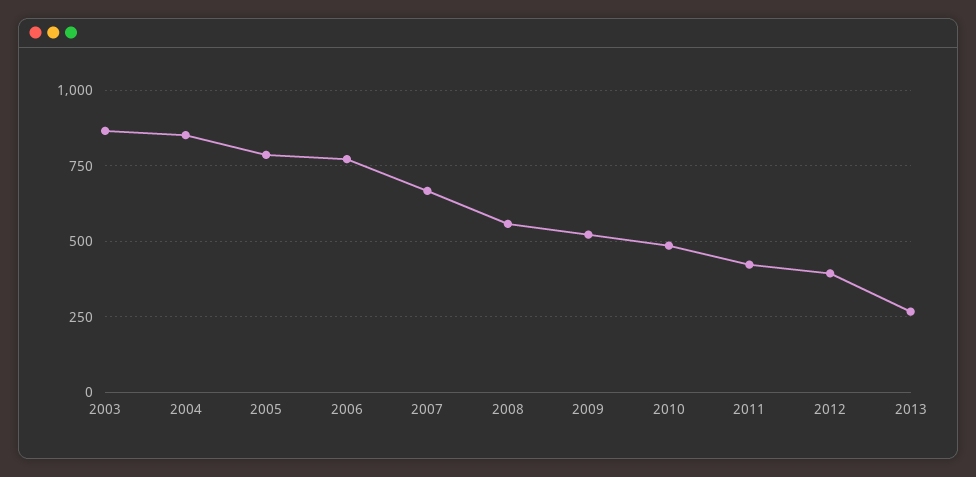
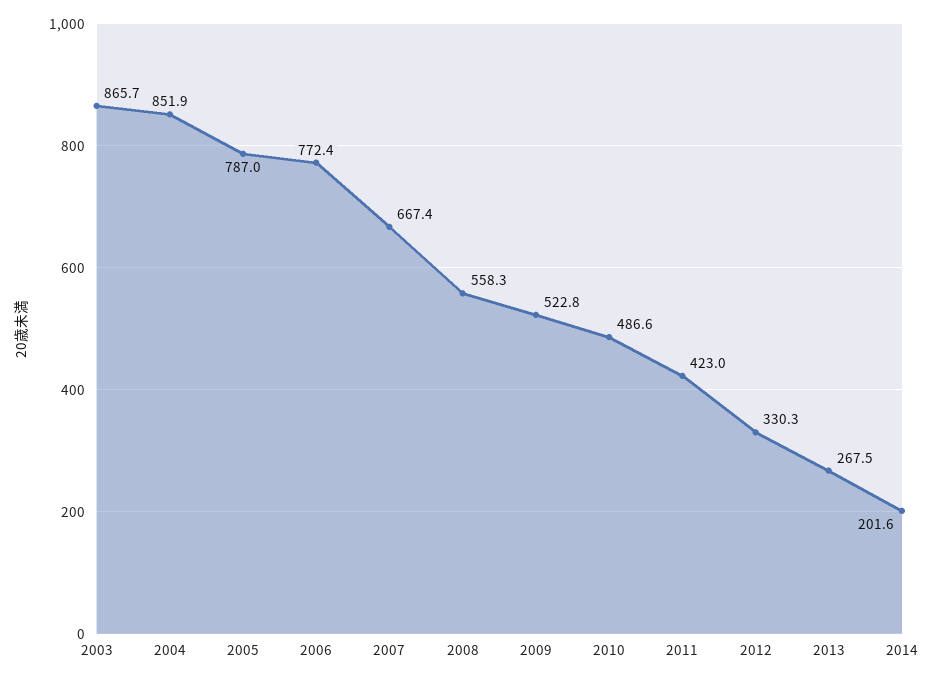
2012: 400 -> 330.3
2014: none -> 201.6

